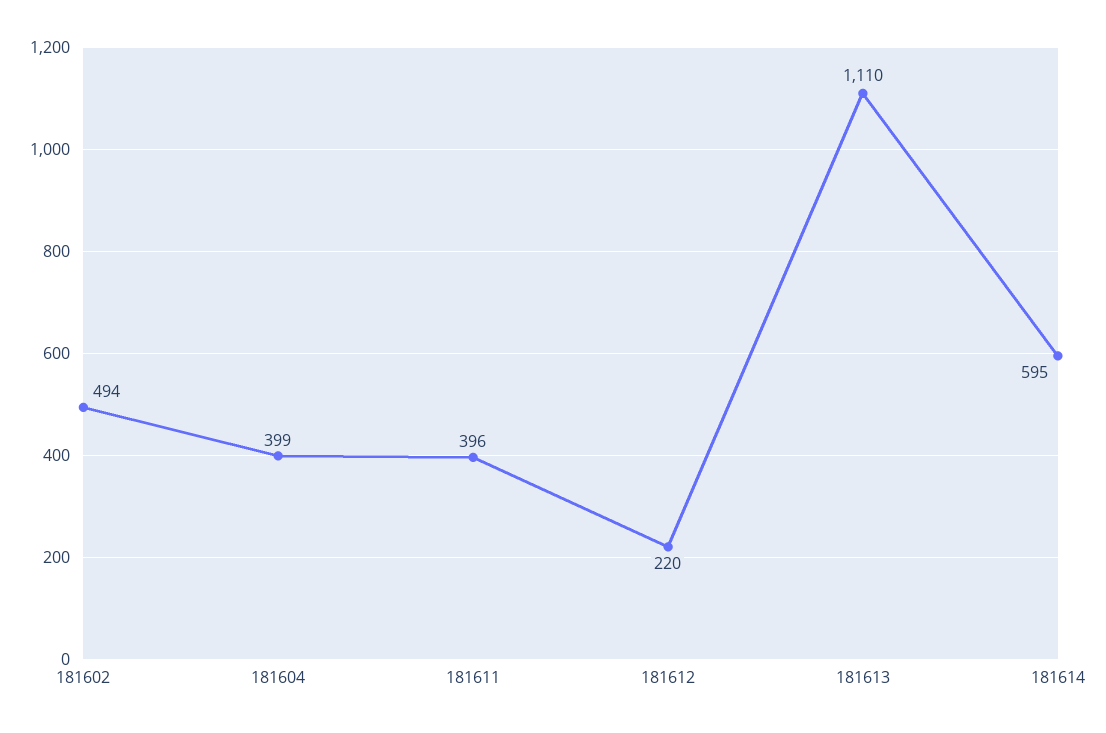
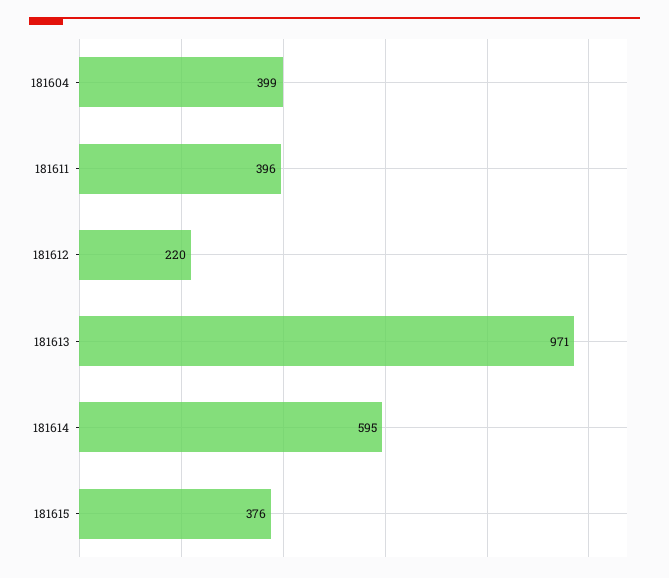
181602: 494 -> none
181613: 1110 -> 971
181615: none -> 376

